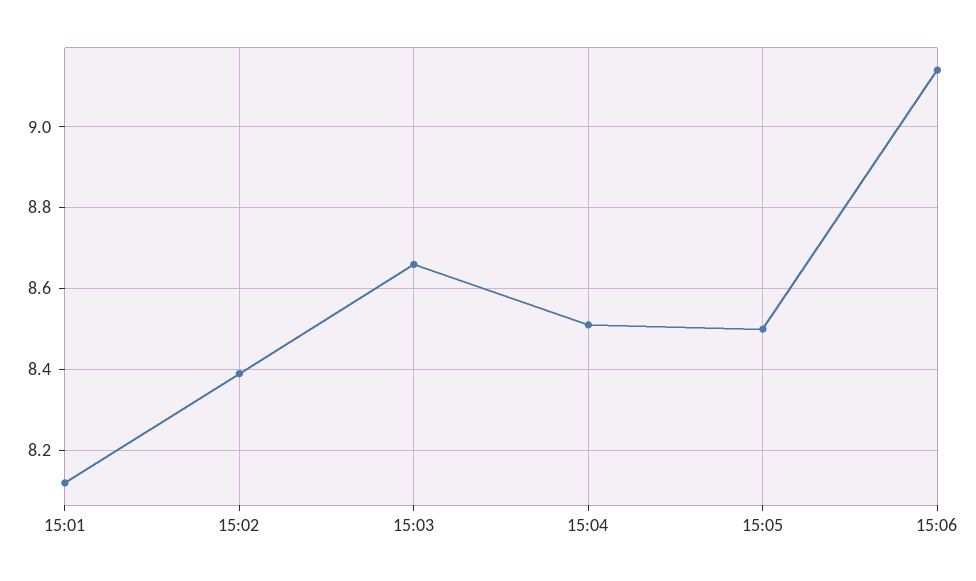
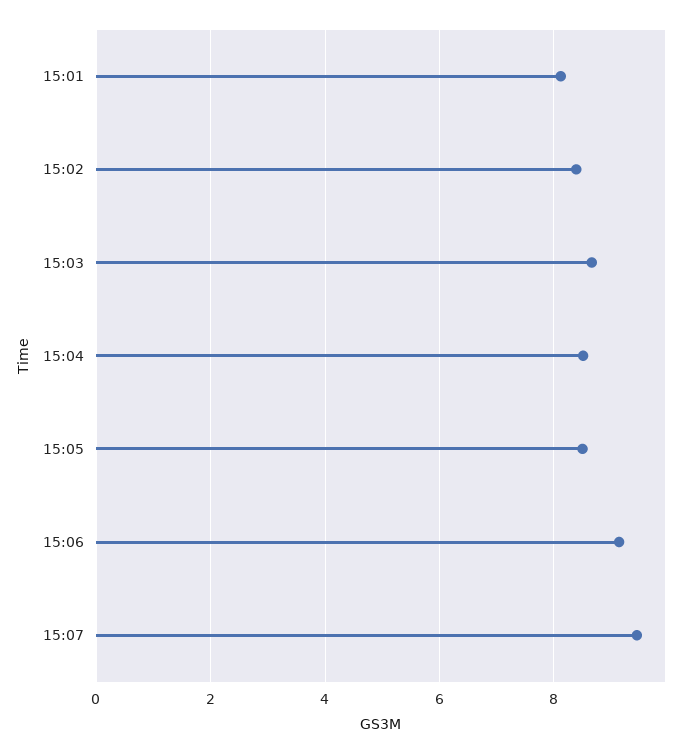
15:07: none -> 9.4

